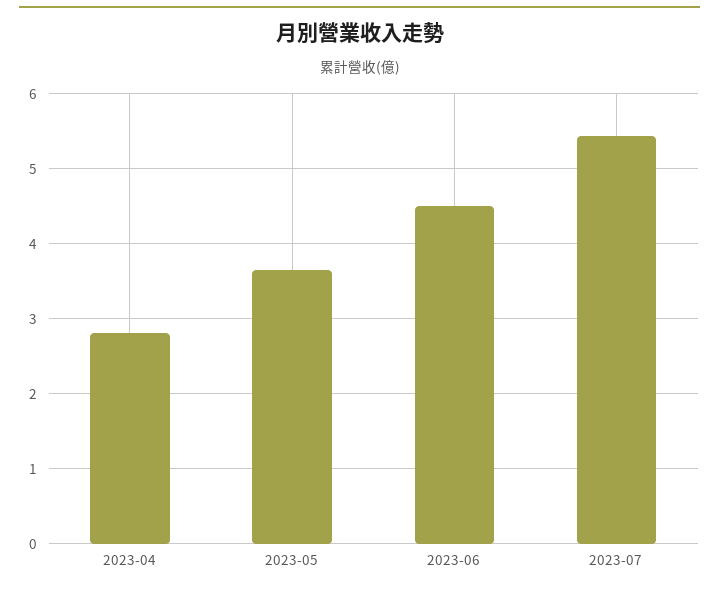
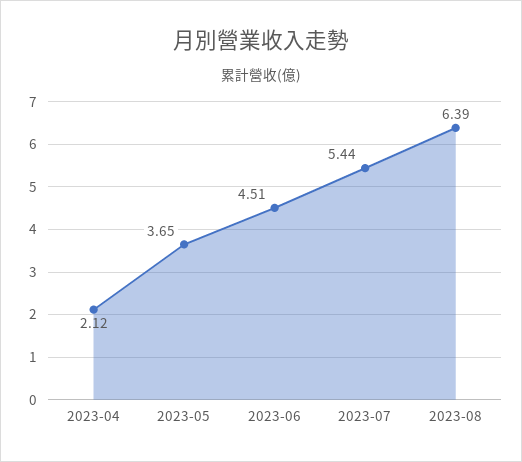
2023-04: 2.8 -> 2.12
2023-08: none -> 6.39

